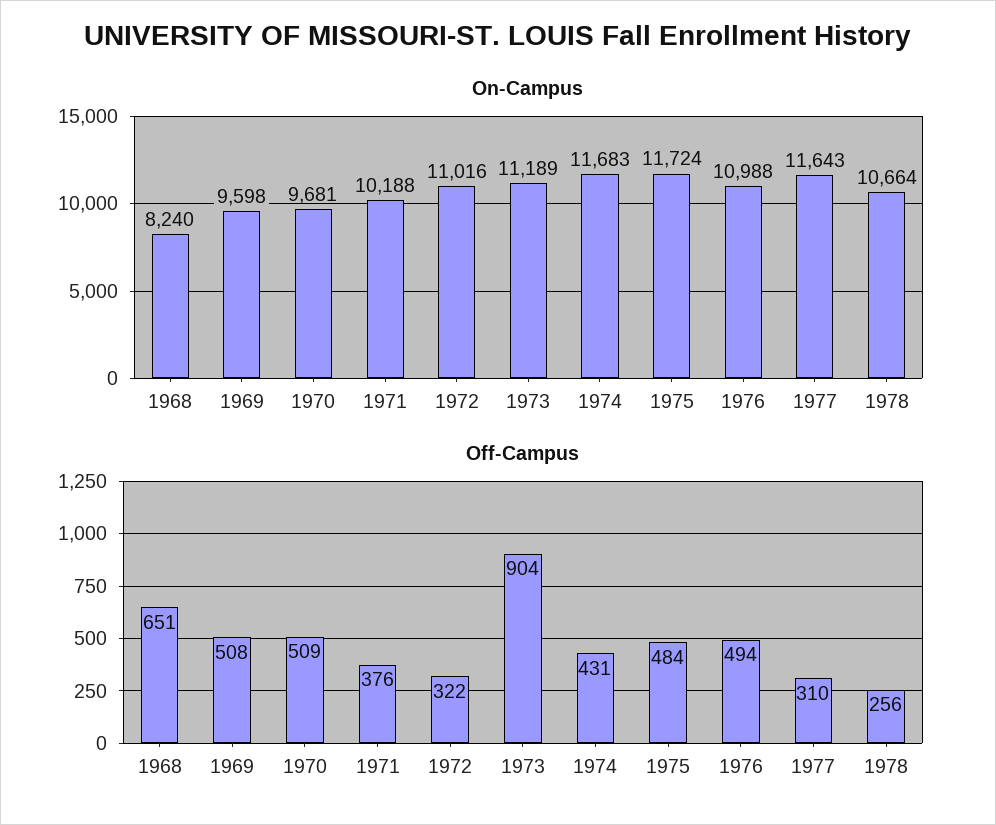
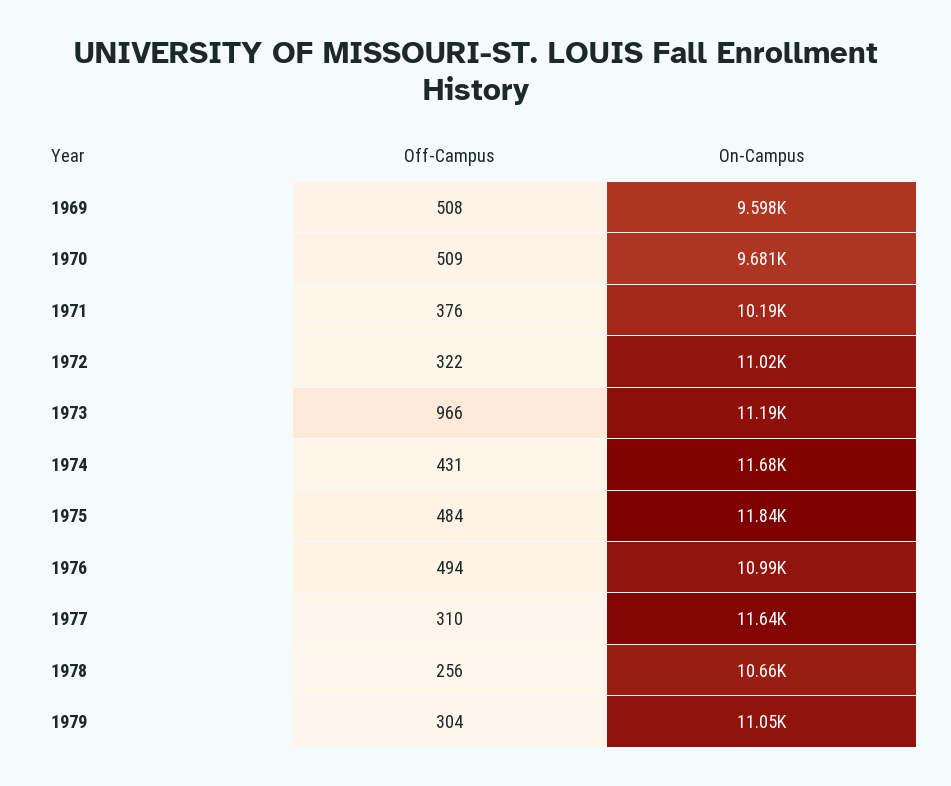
On-Campus, 1968: 8240 -> none
On-Campus, 1975: 11724 -> 11840
Off-Campus, 1968: 651 -> none
Off-Campus, 1973: 904 -> 966
Off-Campus, 1979: none -> 304
On-Campus, 1979: none -> 11050

